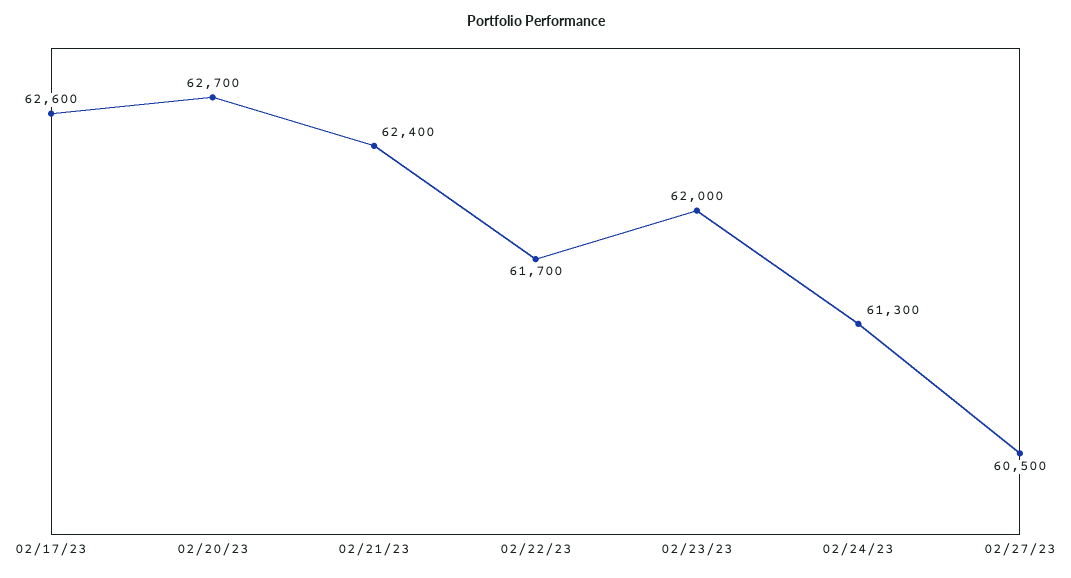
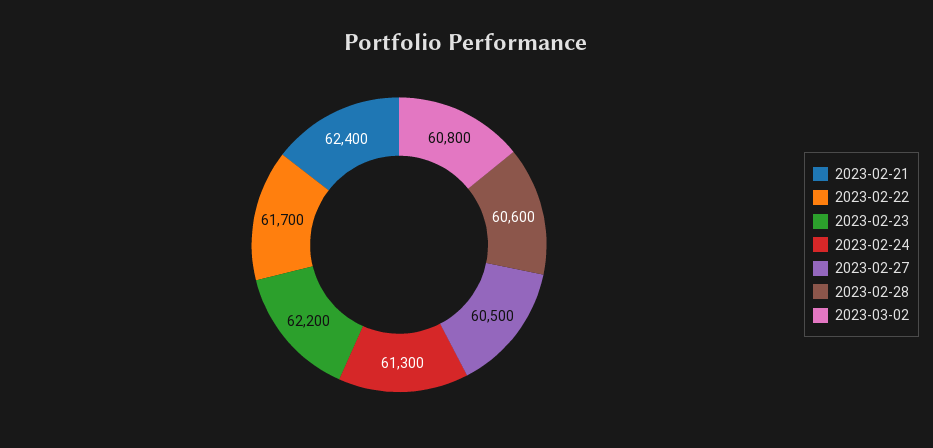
02/17/23: 62600 -> none
02/20/23: 62700 -> none
02/23/23: 62000 -> 62200
2023-02-28: none -> 60600
2023-03-02: none -> 60800

